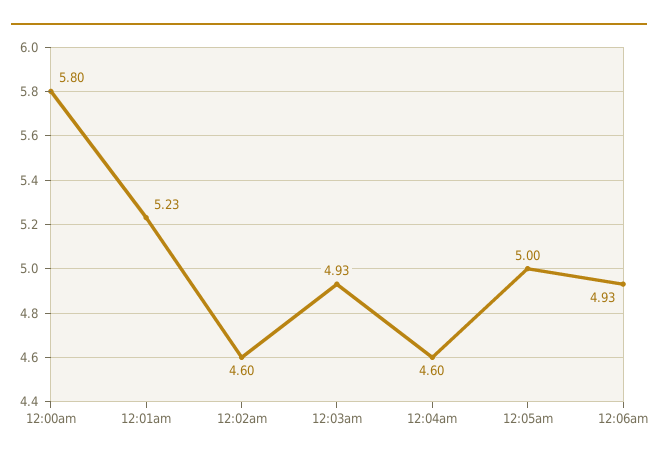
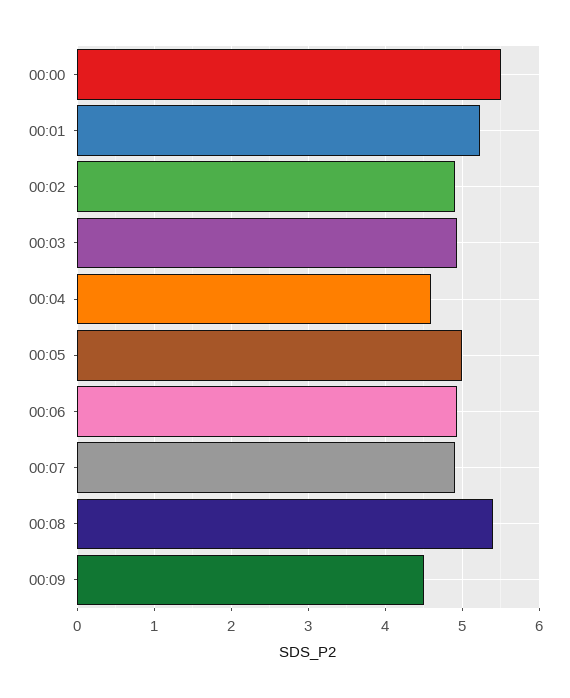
12:00am: 5.8 -> 5.5
12:02am: 4.6 -> 4.9
00:07: none -> 4.9
00:08: none -> 5.4
00:09: none -> 4.5

